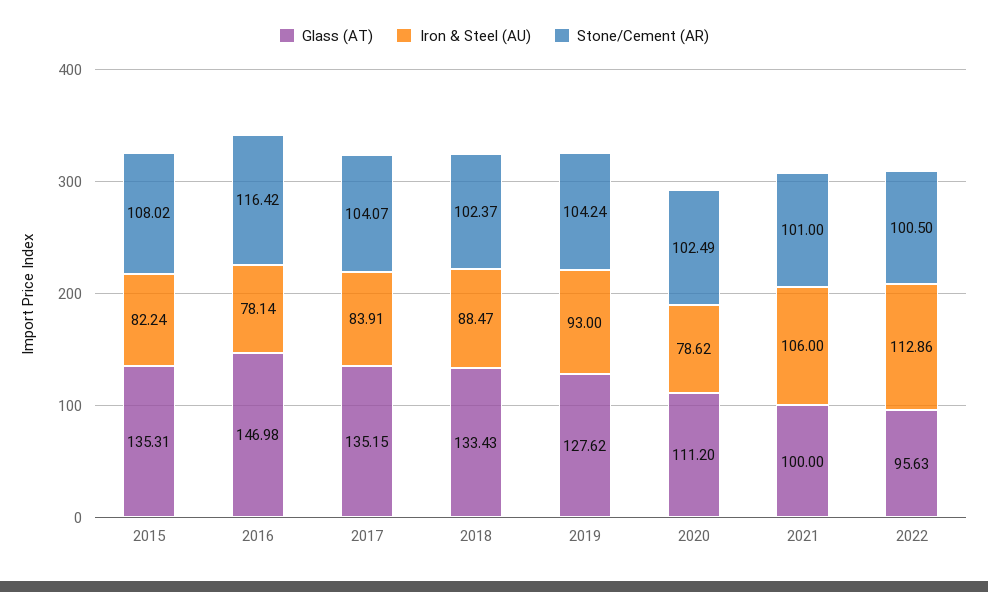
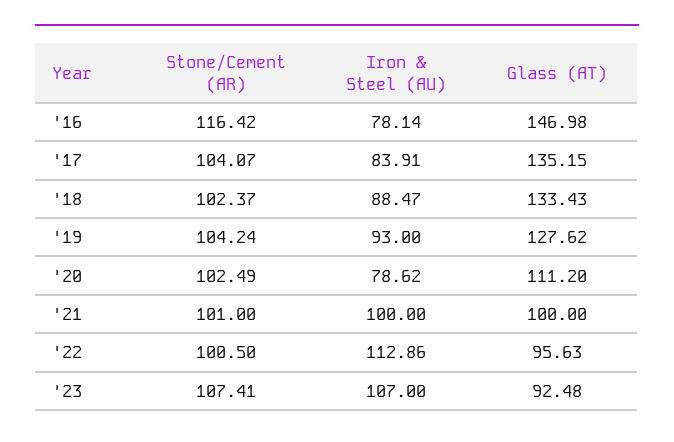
Glass (AT), 2015: 135.31 -> none
Iron & Steel (AU), 2015: 82.24 -> none
Stone/Cement (AR), 2015: 108.02 -> none
Iron & Steel (AU), 2021: 106 -> 100
Stone/Cement (AR), '23: none -> 107.41
Iron & Steel (AU), '23: none -> 107
Glass (AT), '23: none -> 92.48

